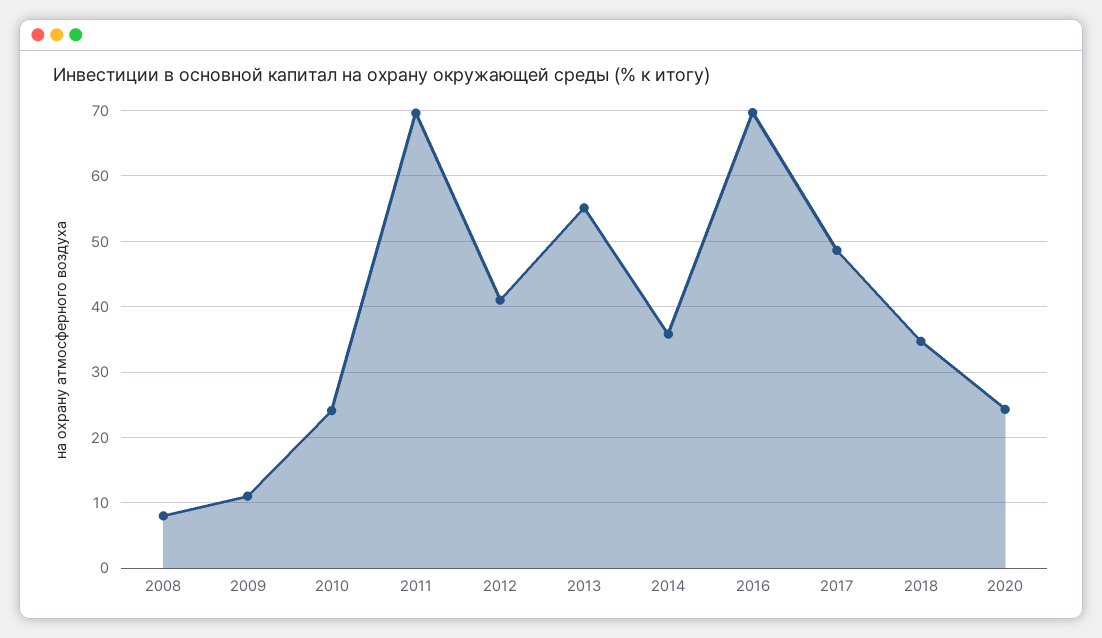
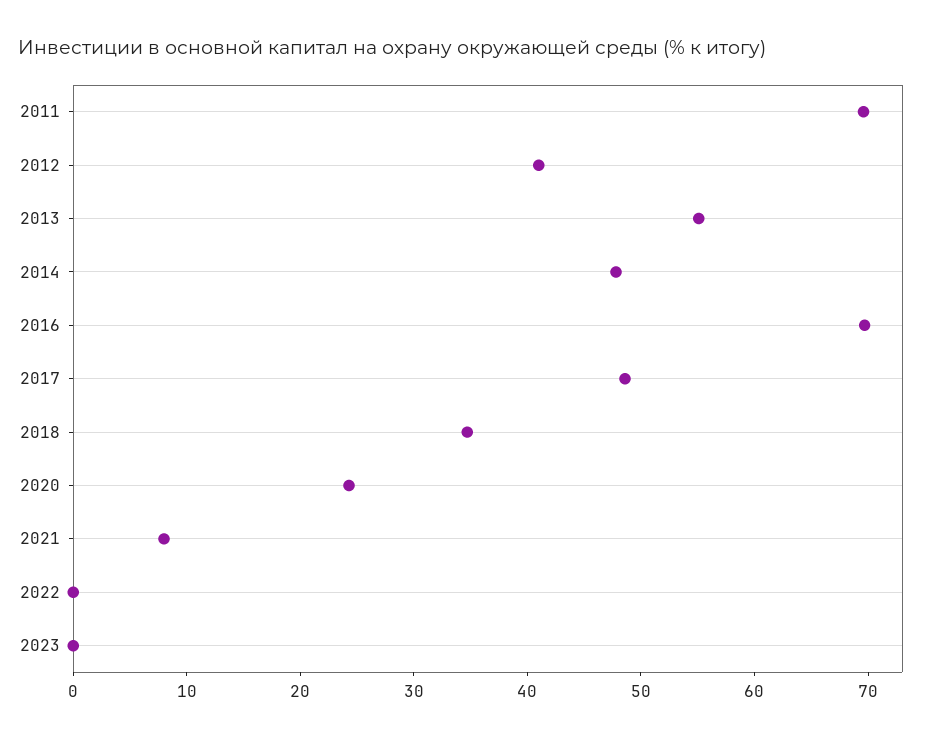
2008: 8 -> none
2009: 11 -> none
2010: 24 -> none
2014: 36 -> 48
2021: none -> 8
2022: none -> 0
2023: none -> 0

